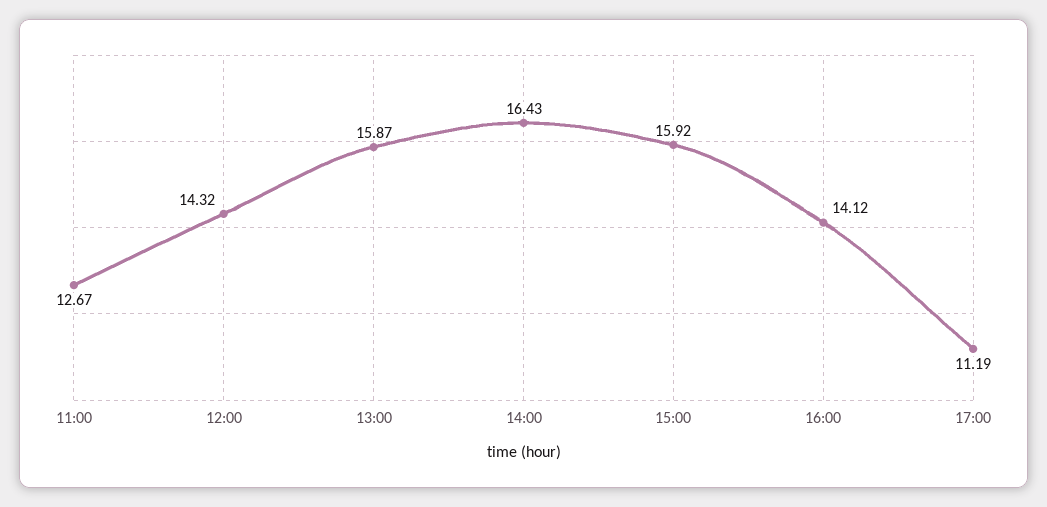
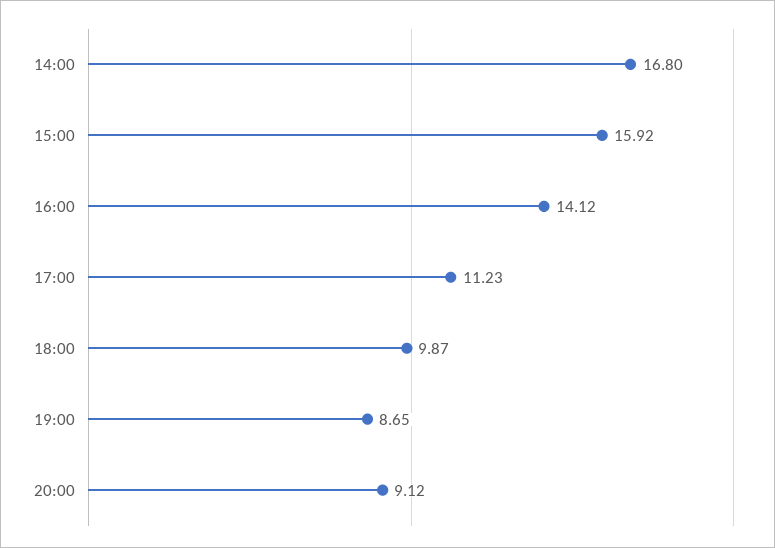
11:00: 12.67 -> none
12:00: 14.32 -> none
13:00: 15.87 -> none
14:00: 16.43 -> 16.8
17:00: 11.19 -> 11.23
18:00: none -> 9.87
19:00: none -> 8.65
20:00: none -> 9.12

